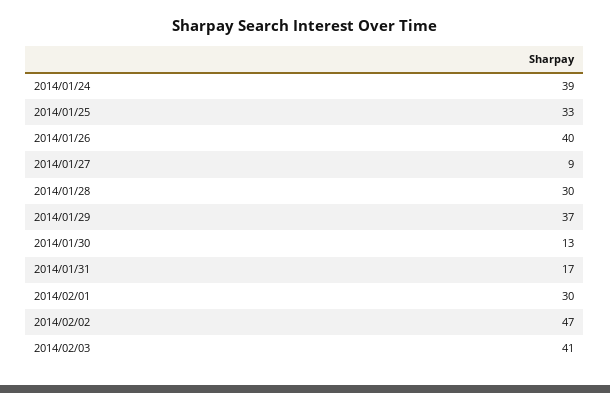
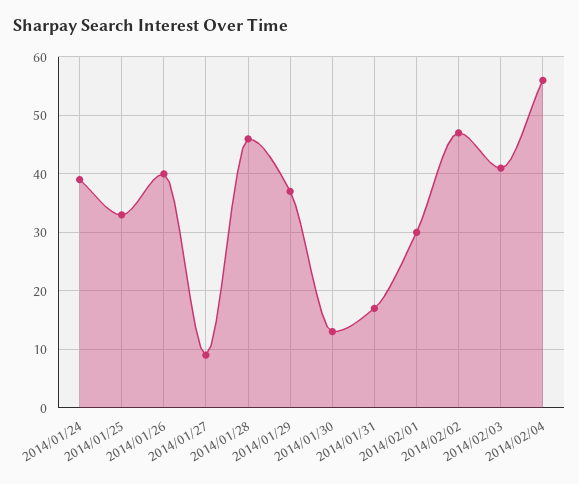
2014/01/28: 30 -> 45
2014/02/04: none -> 55

